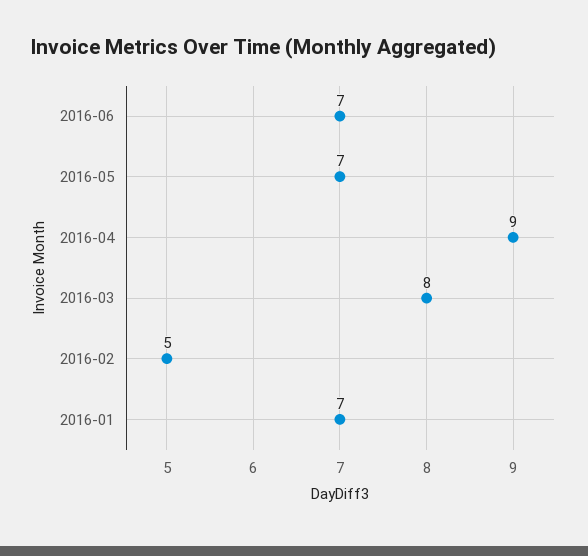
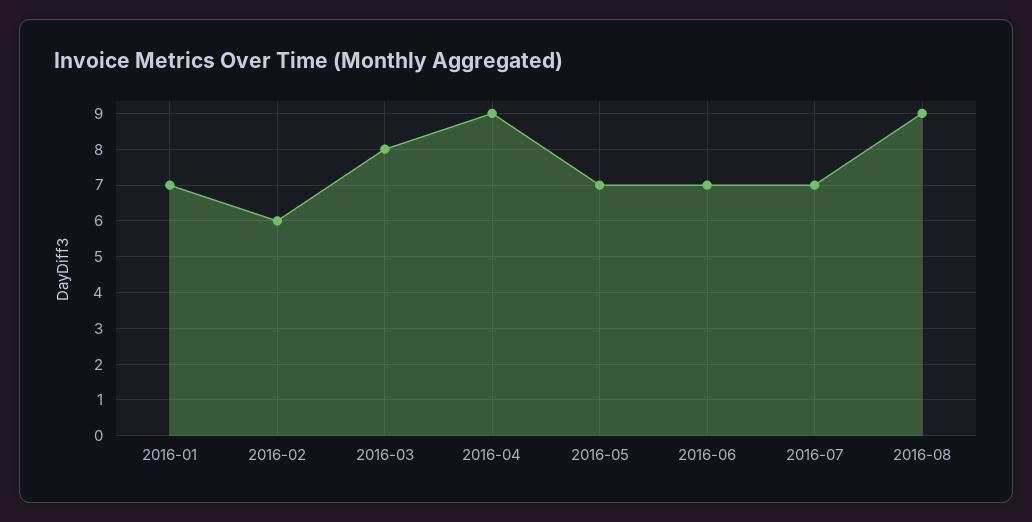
2016-02: 5 -> 6
2016-07: none -> 7
2016-08: none -> 9

